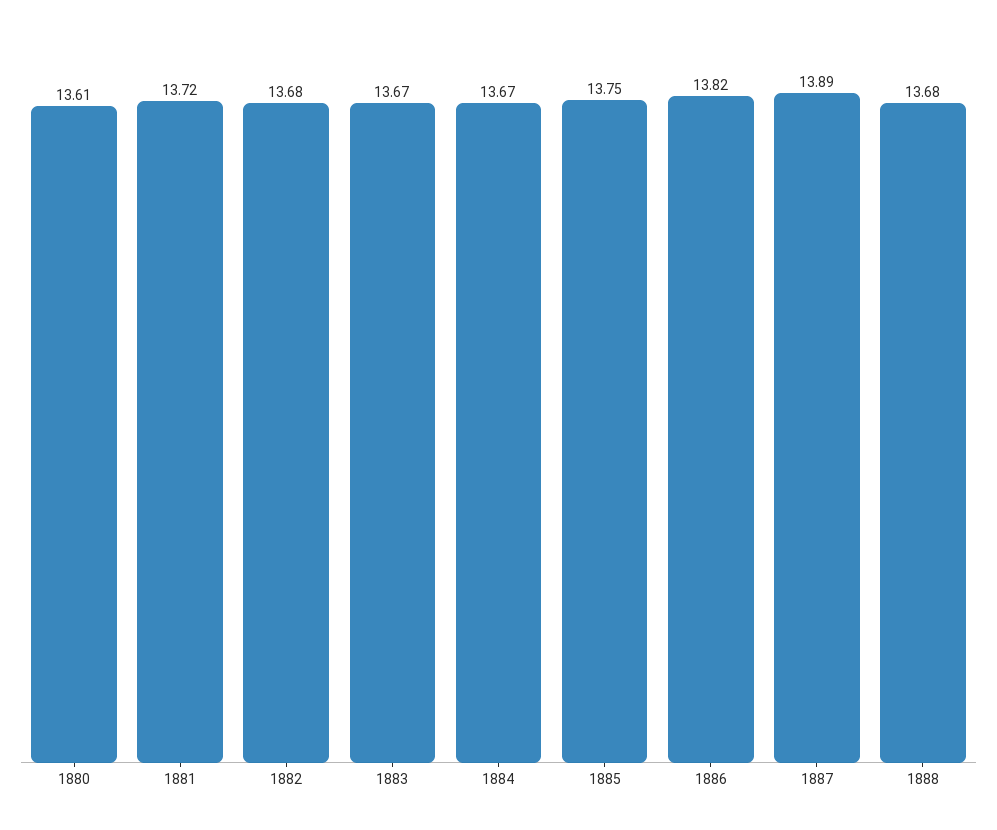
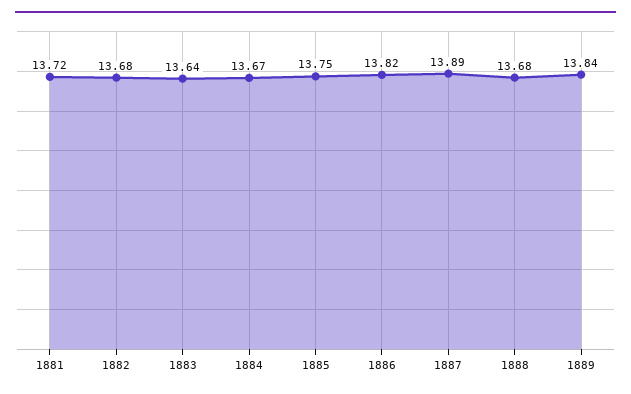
1880: 13.61 -> none
1883: 13.67 -> 13.64
1889: none -> 13.84

